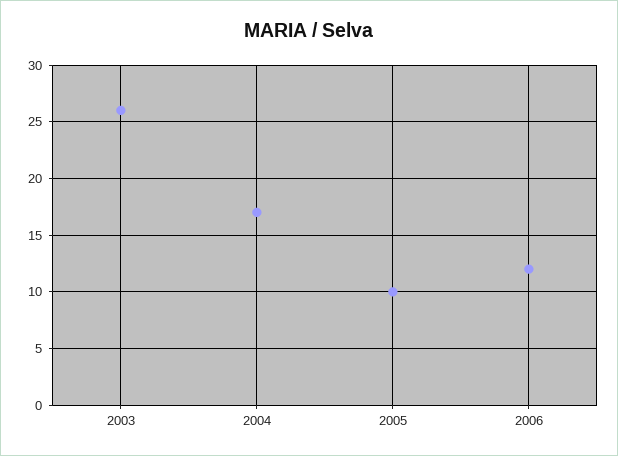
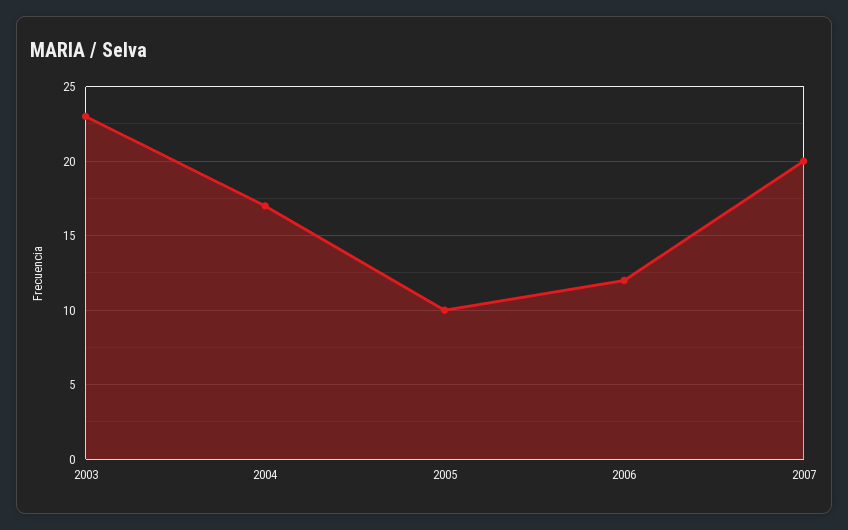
2003: 26 -> 23
2007: none -> 20

